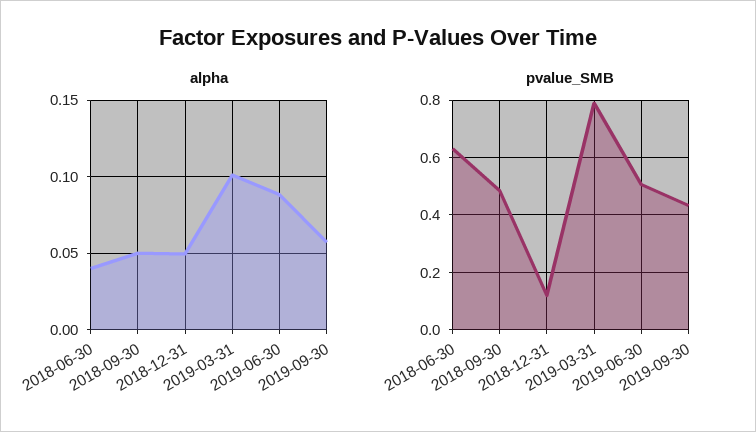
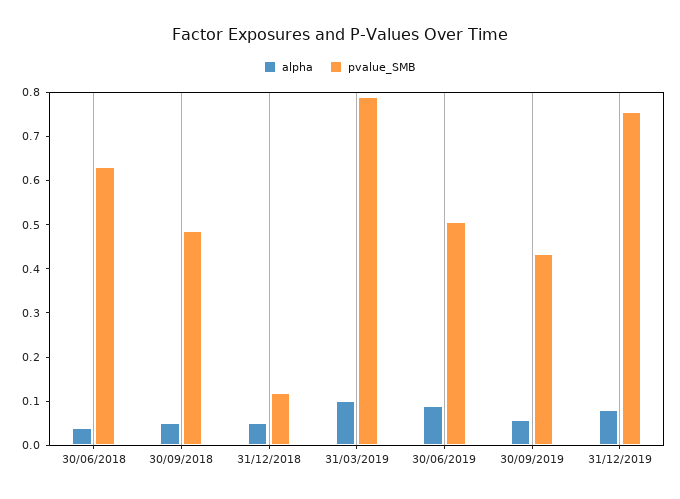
alpha, 31/12/2019: none -> 0.08
pvalue_SMB, 31/12/2019: none -> 0.76

